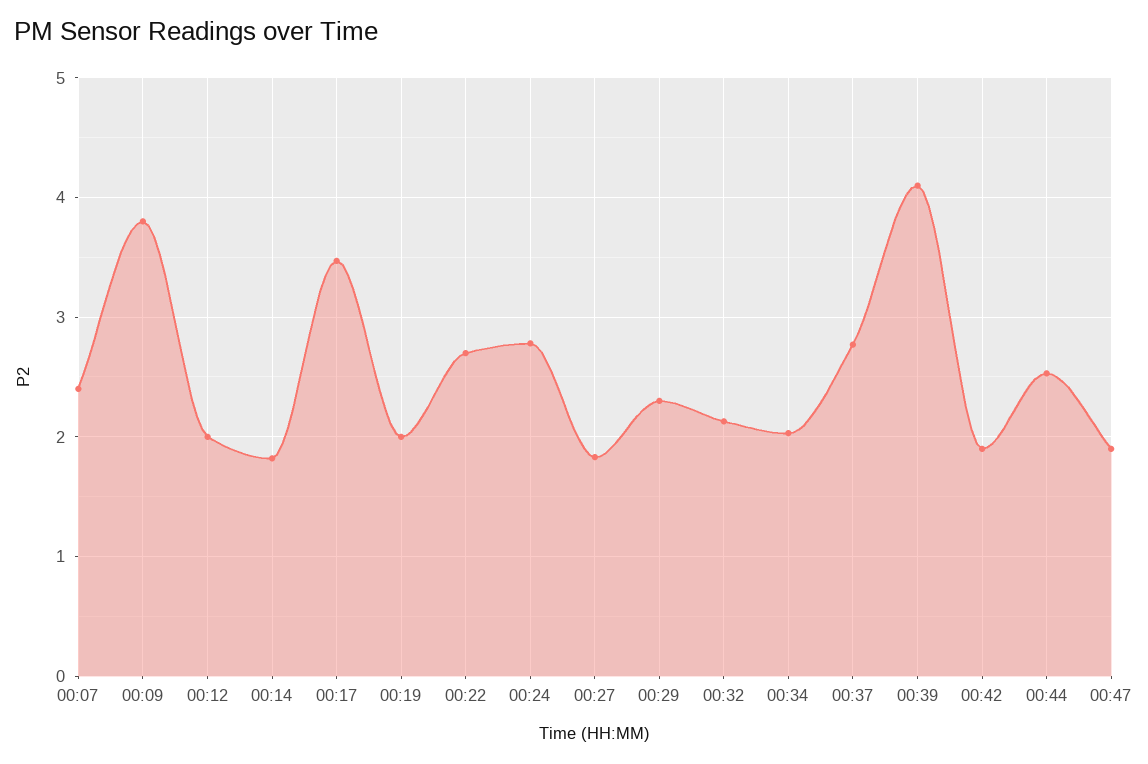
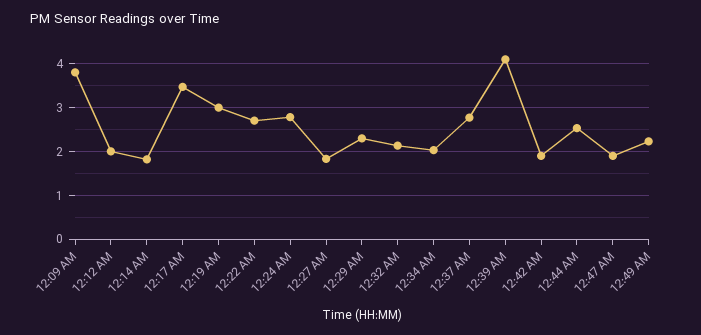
00:07: 2.4 -> none
00:19: 2 -> 3
12:49 AM: none -> 2.2

